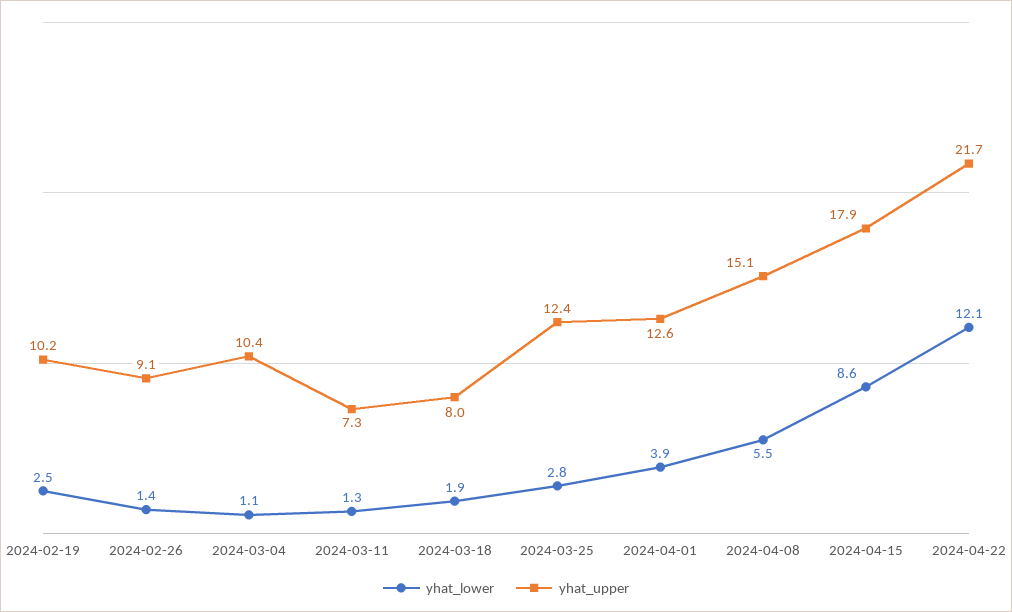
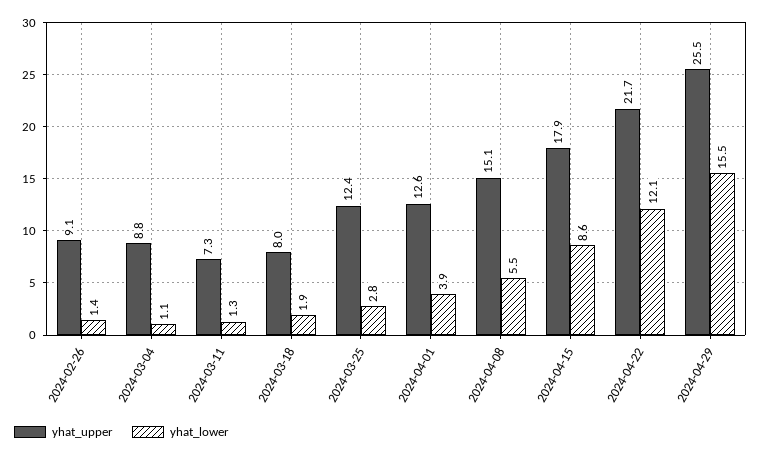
yhat_lower, 2024-02-19: 2.5 -> none
yhat_upper, 2024-02-19: 10.2 -> none
yhat_upper, 2024-03-04: 10.4 -> 8.8
yhat_upper, 2024-04-29: none -> 25.5
yhat_lower, 2024-04-29: none -> 15.5

